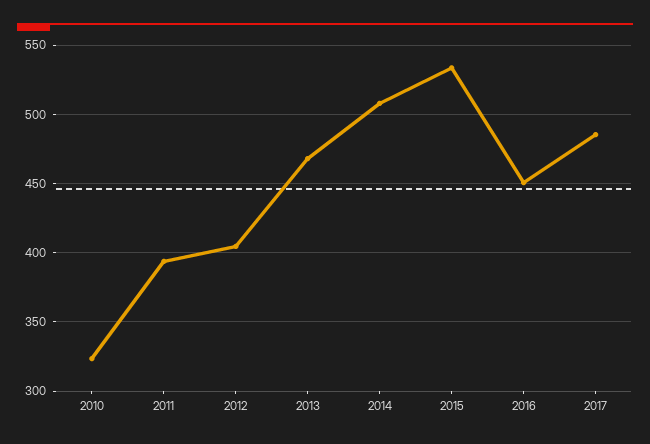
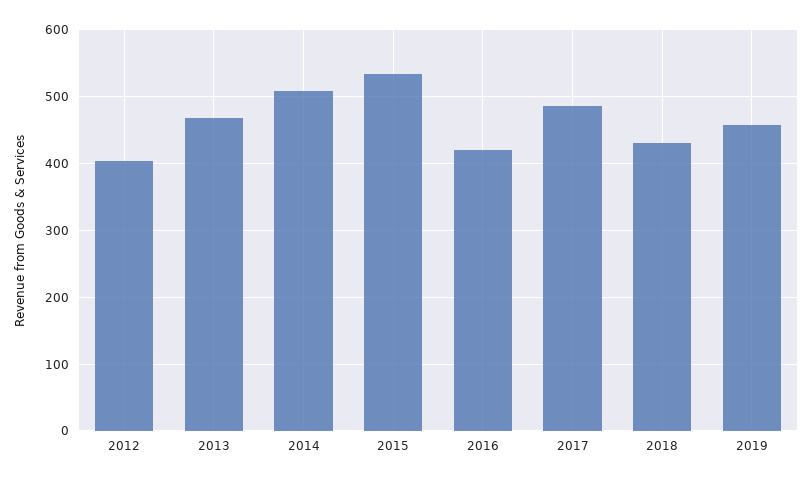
2010: 325 -> none
2011: 395 -> none
2016: 450 -> 420
2018: none -> 430
2019: none -> 460

